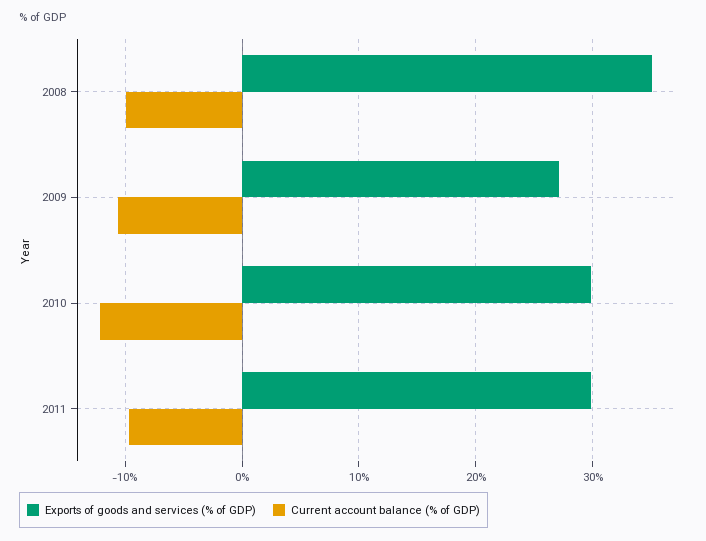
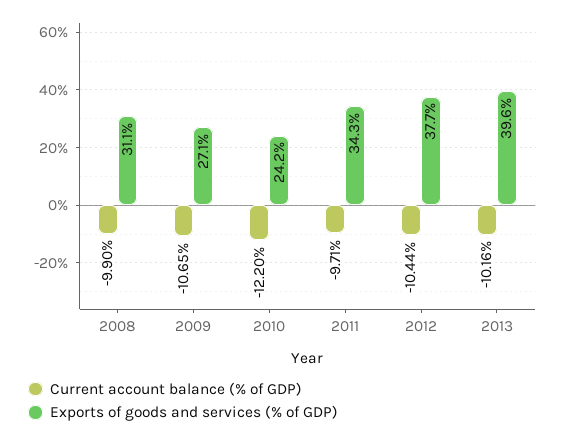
Exports of goods and services (% of GDP), 2008: 35 -> 31.1
Exports of goods and services (% of GDP), 2010: 30 -> 24.2
Exports of goods and services (% of GDP), 2011: 30 -> 34.3
Current account balance (% of GDP), 2012: none -> -10.44
Exports of goods and services (% of GDP), 2012: none -> 37.7
Current account balance (% of GDP), 2013: none -> -10.16
Exports of goods and services (% of GDP), 2013: none -> 39.6

